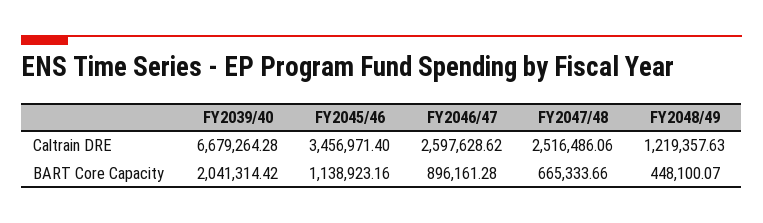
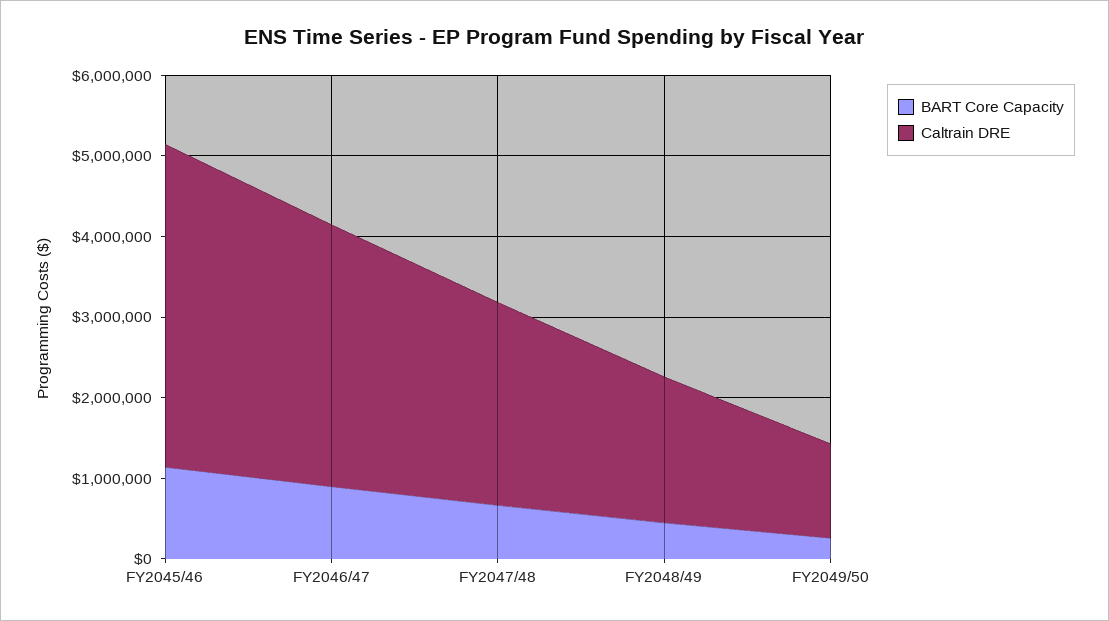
Caltrain DRE, FY2039/40: 6679264.28 -> none
Caltrain DRE, FY2045/46: 3456971.4 -> 4000000
Caltrain DRE, FY2046/47: 2597628.62 -> 3200000
Caltrain DRE, FY2048/49: 1219357.63 -> 1800000
BART Core Capacity, FY2039/40: 2041314.42 -> none
BART Core Capacity, FY2049/50: none -> 200000
Caltrain DRE, FY2049/50: none -> 1200000

